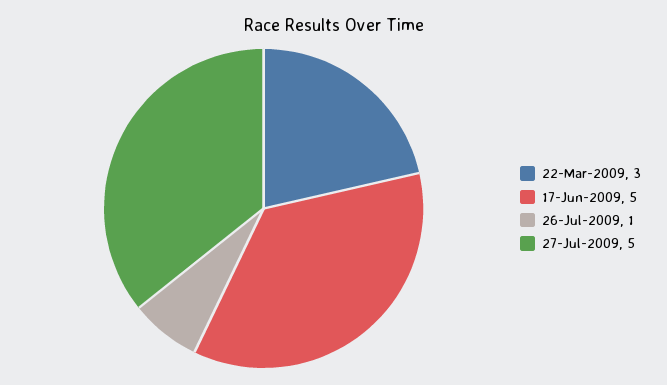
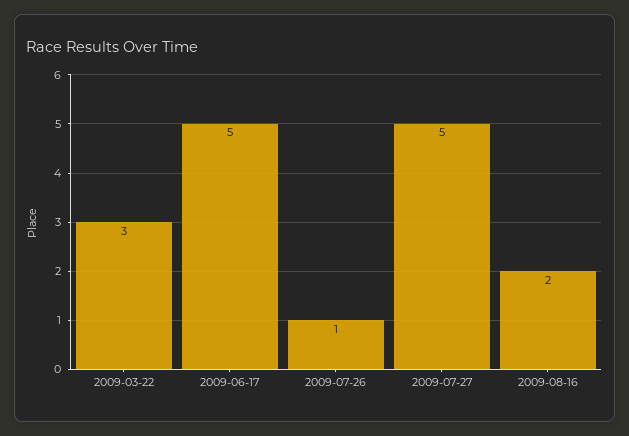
2009-08-16: none -> 2

